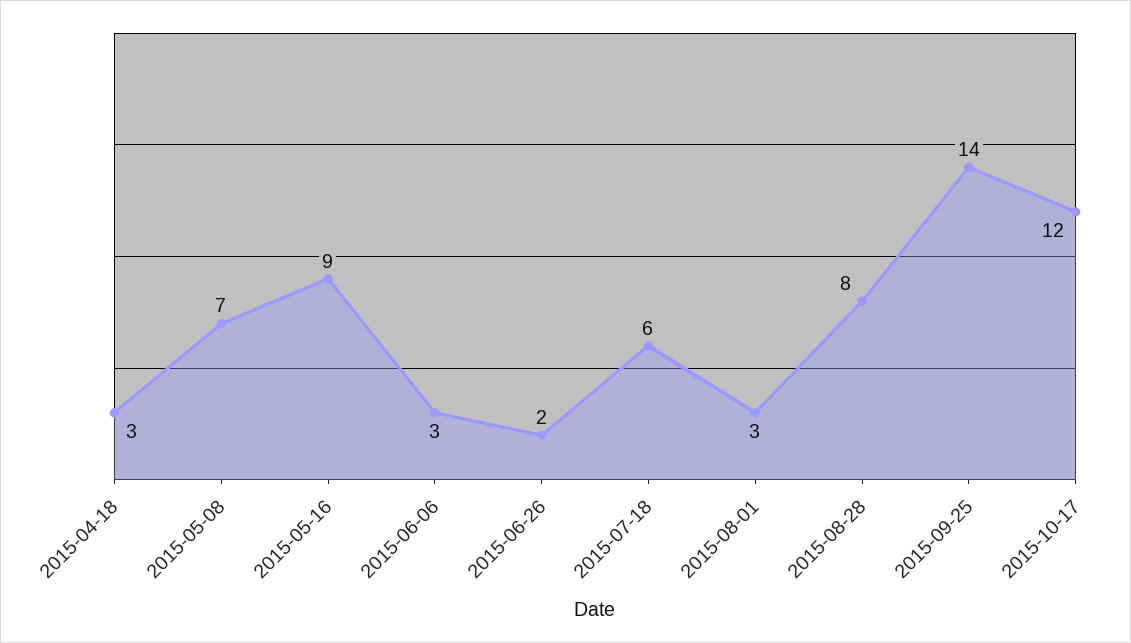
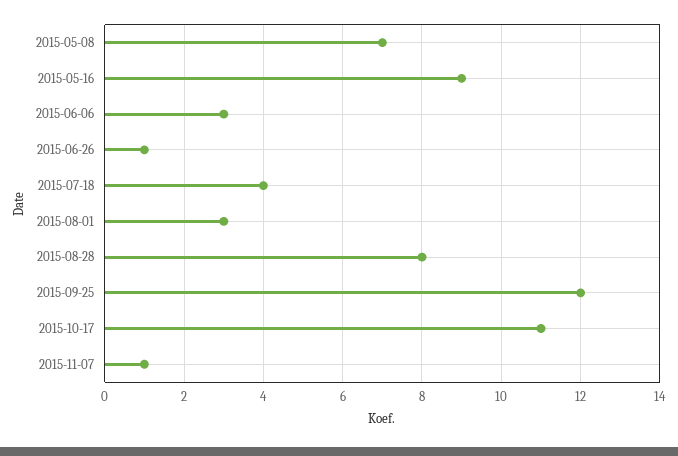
2015-04-18: 3 -> none
2015-06-26: 2 -> 1
2015-07-18: 6 -> 4
2015-09-25: 14 -> 12
2015-10-17: 12 -> 11
2015-11-07: none -> 1

